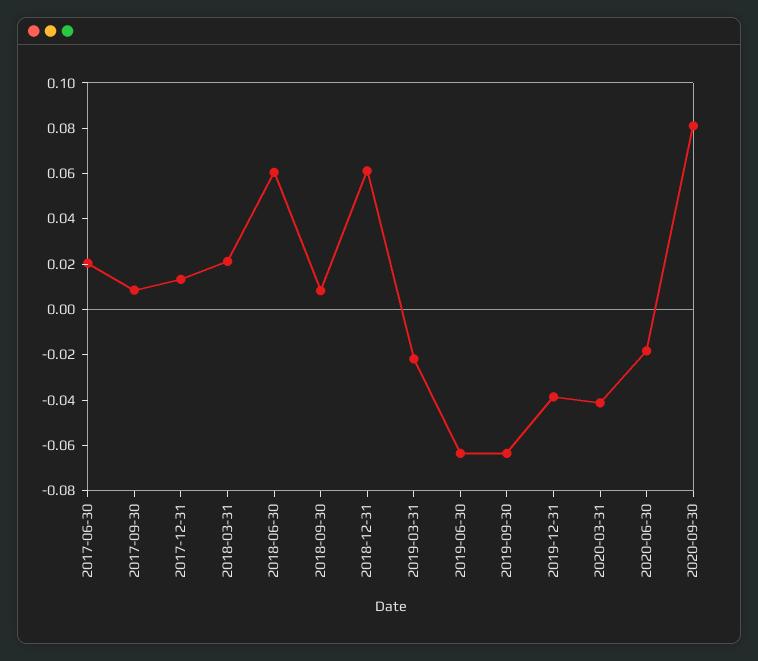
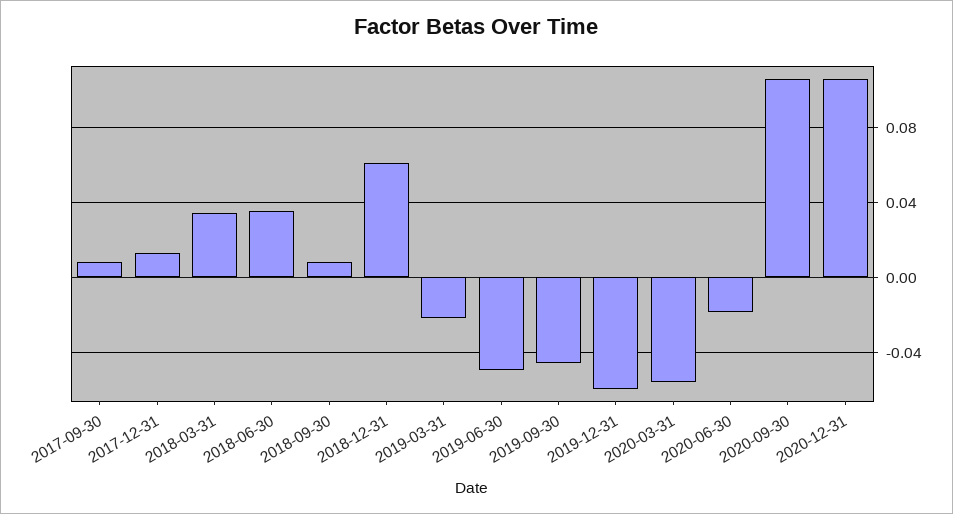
2017-06-30: 0.02 -> none
2018-03-31: 0.02 -> 0.035
2018-06-30: 0.06 -> 0.035
2019-06-30: -0.065 -> -0.05
2019-09-30: -0.065 -> -0.045
2019-12-31: -0.04 -> -0.06
2020-03-31: -0.04 -> -0.055
2020-09-30: 0.08 -> 0.105
2020-12-31: none -> 0.105

